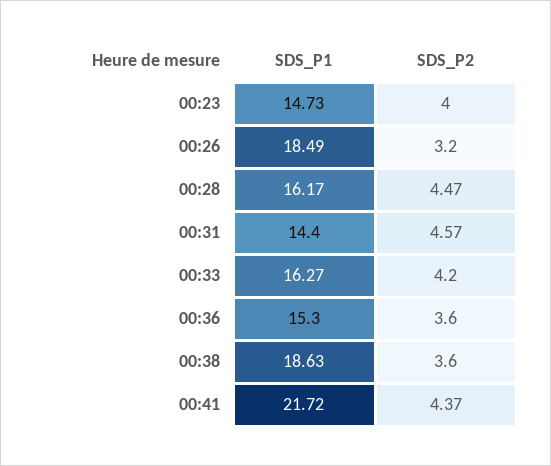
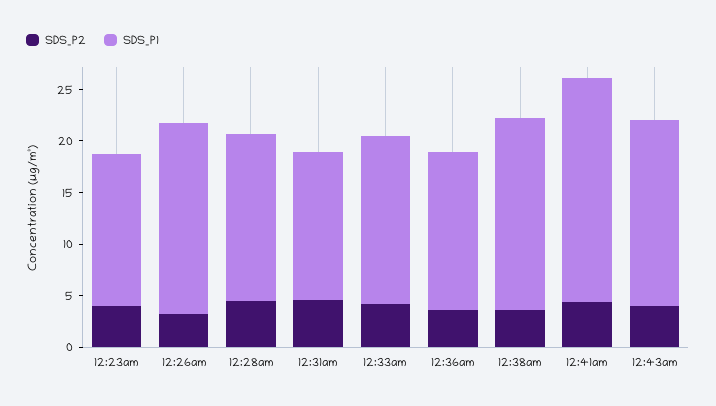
SDS_P2, 12:43am: none -> 4
SDS_P1, 12:43am: none -> 18

